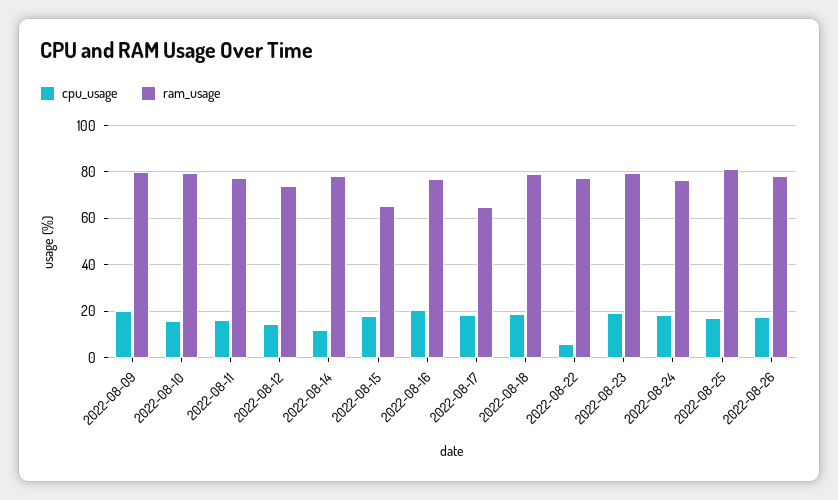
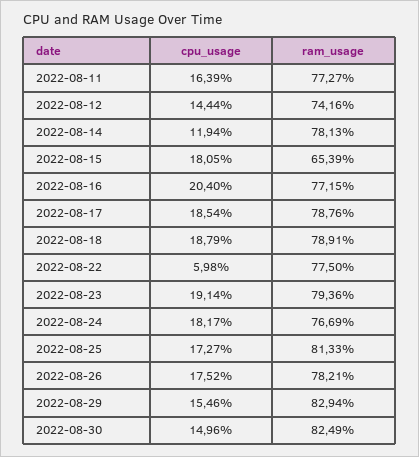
cpu_usage, 2022-08-09: 20 -> none
ram_usage, 2022-08-09: 80 -> none
cpu_usage, 2022-08-10: 15 -> none
ram_usage, 2022-08-10: 80 -> none
ram_usage, 2022-08-17: 65 -> 78.76
cpu_usage, 2022-08-29: none -> 15.46
ram_usage, 2022-08-29: none -> 82.94
cpu_usage, 2022-08-30: none -> 14.96
ram_usage, 2022-08-30: none -> 82.49

